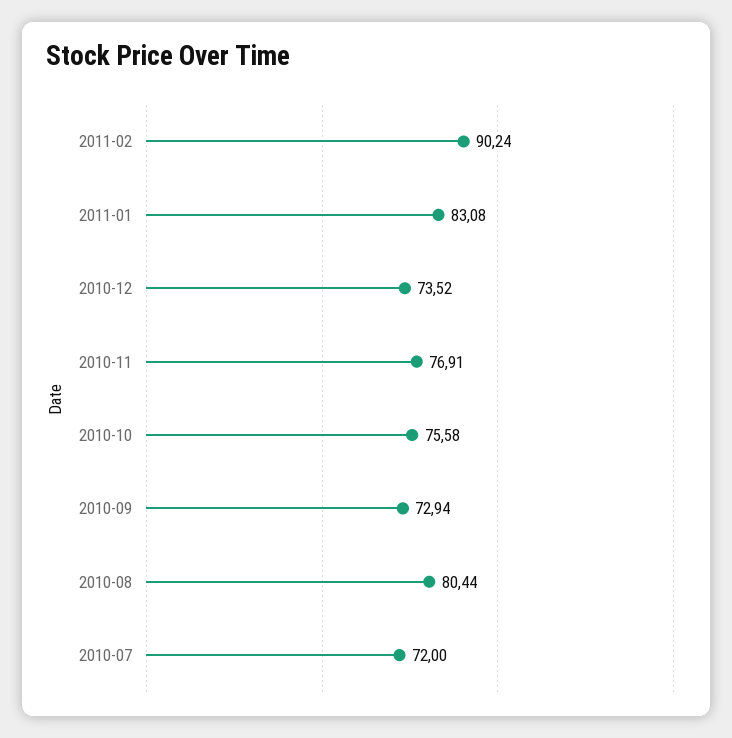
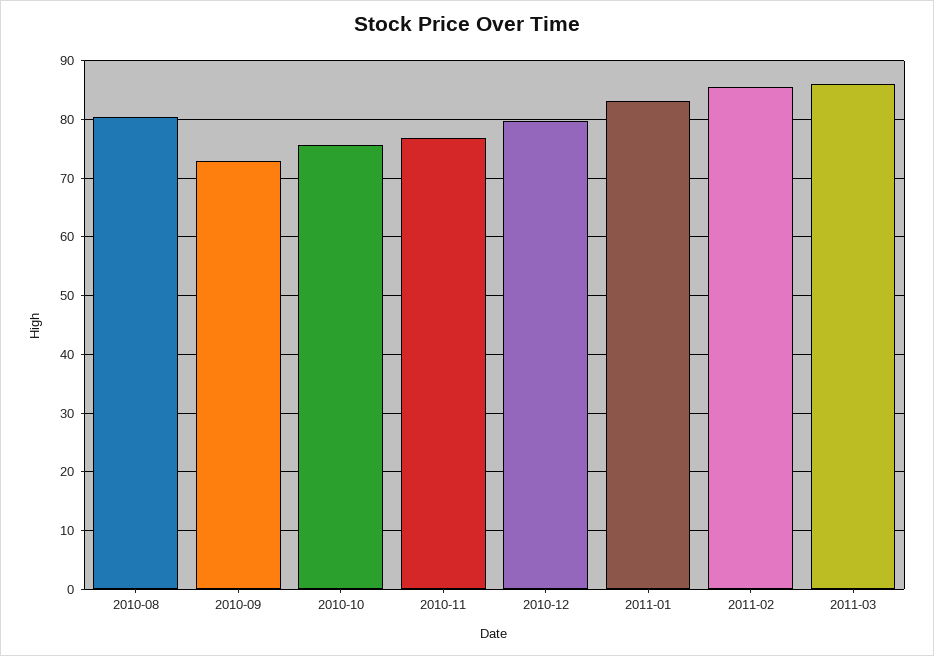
2011-02: 90.24 -> 86
2010-12: 73.52 -> 80
2010-07: 72 -> none
2011-03: none -> 86

